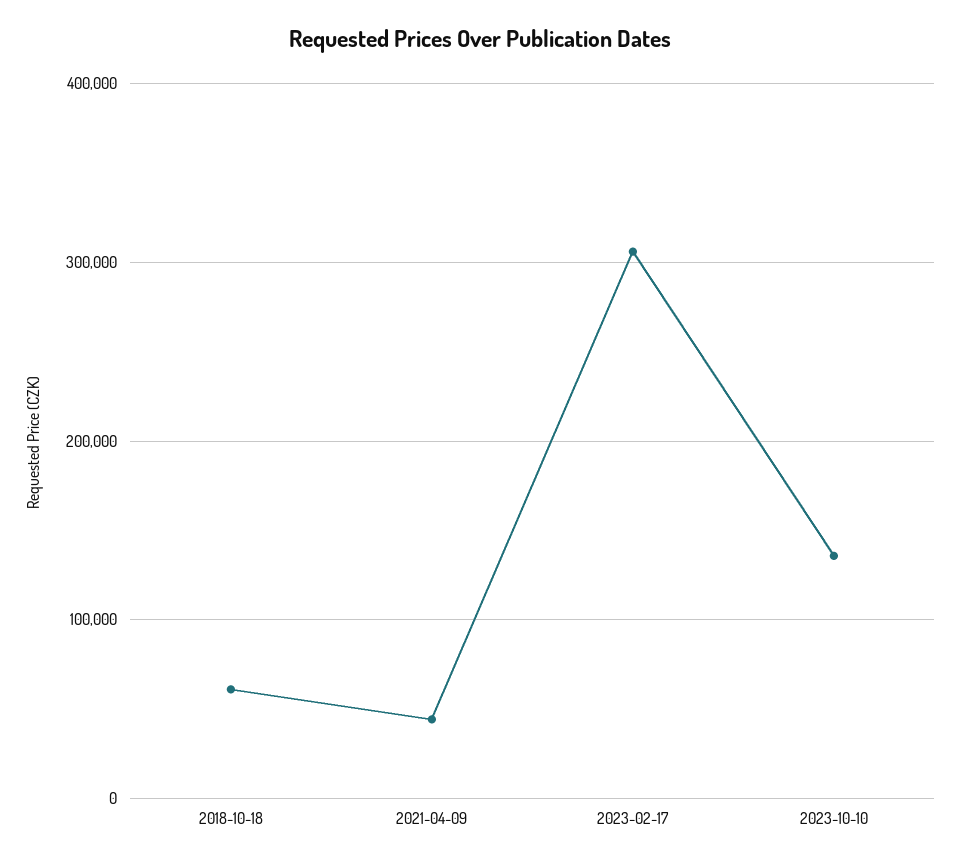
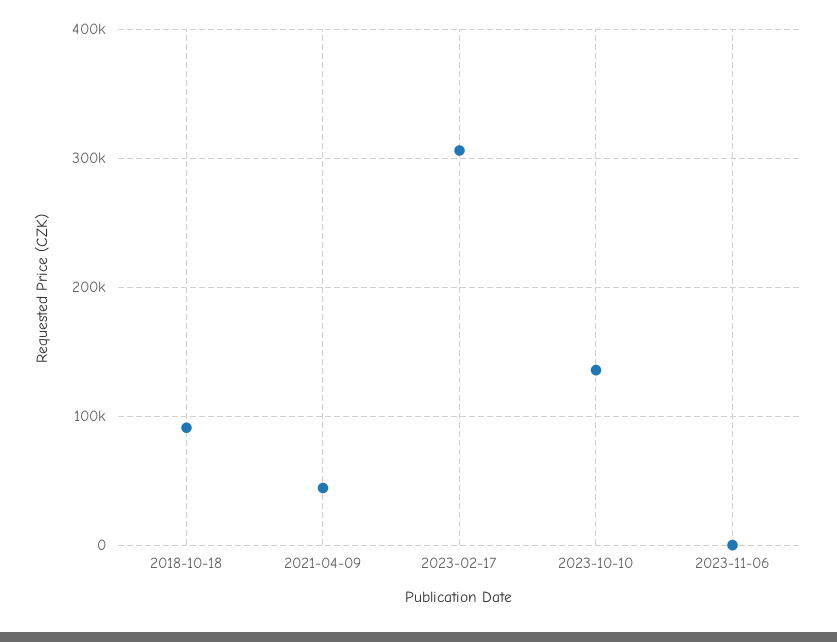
2018-10-18: 60000 -> 90000
2023-11-06: none -> 0

